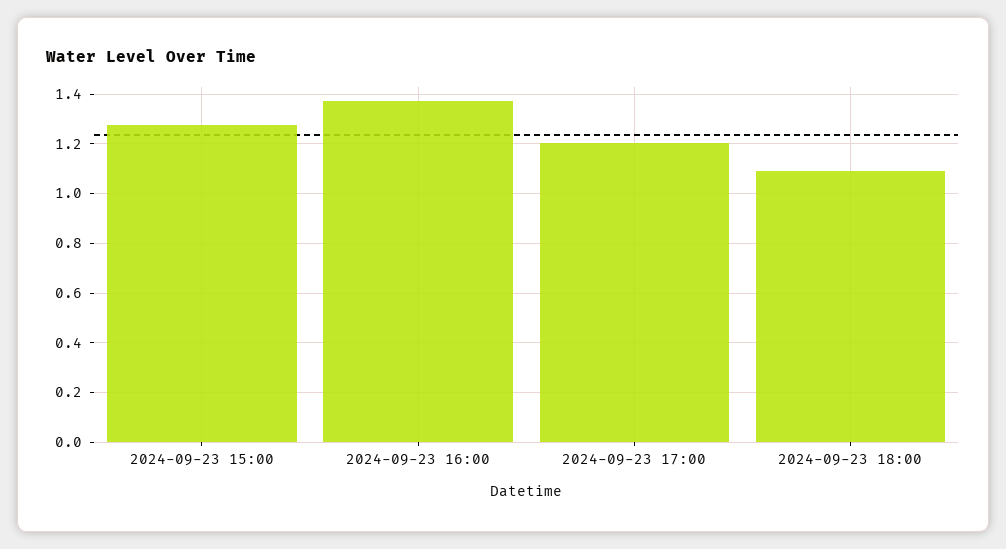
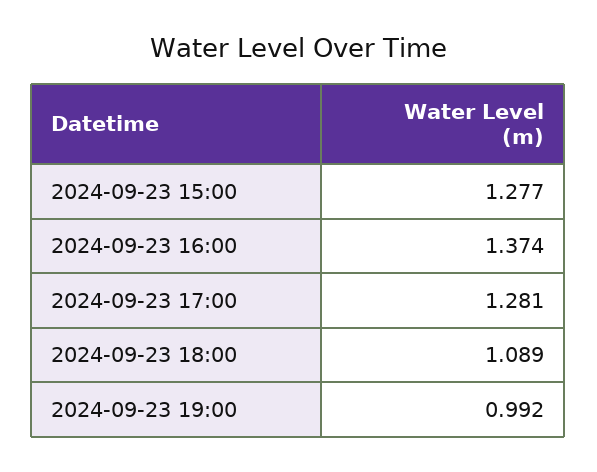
2024-09-23 17:00: 1.2 -> 1.281
2024-09-23 19:00: none -> 0.992

